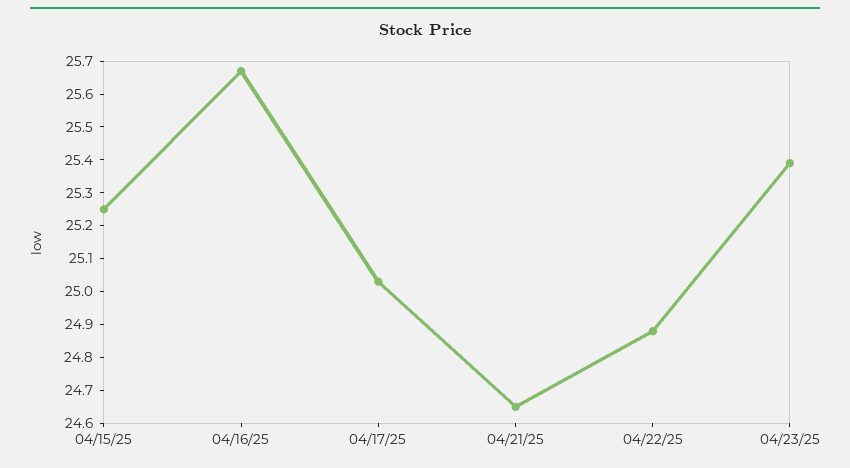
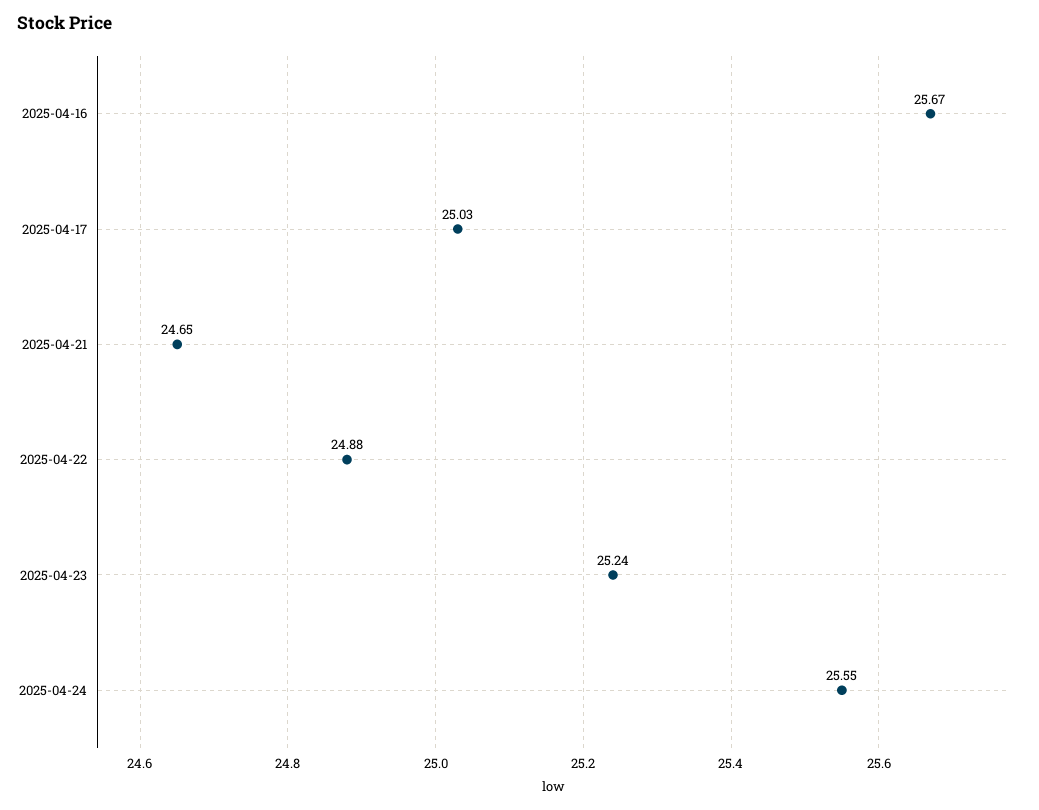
04/15/25: 25.25 -> none
04/23/25: 25.4 -> 25.24
2025-04-24: none -> 25.55

